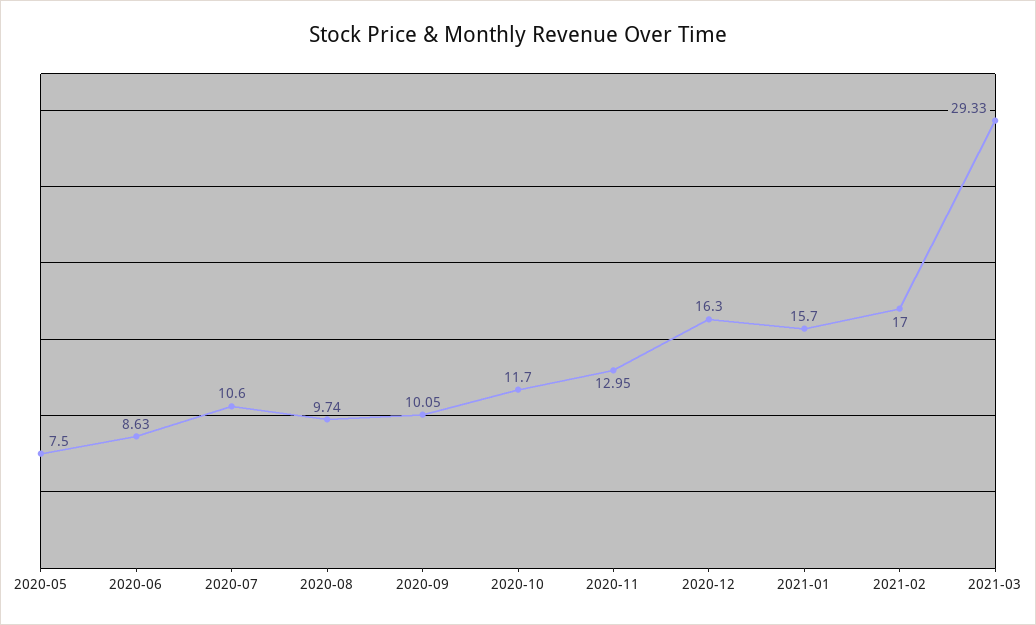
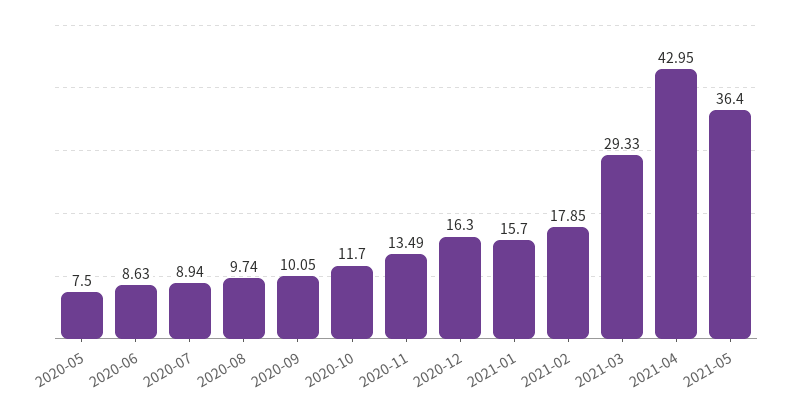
2020-07: 10.6 -> 8.94
2020-11: 12.95 -> 13.49
2021-02: 17 -> 17.85
2021-04: none -> 42.95
2021-05: none -> 36.4

